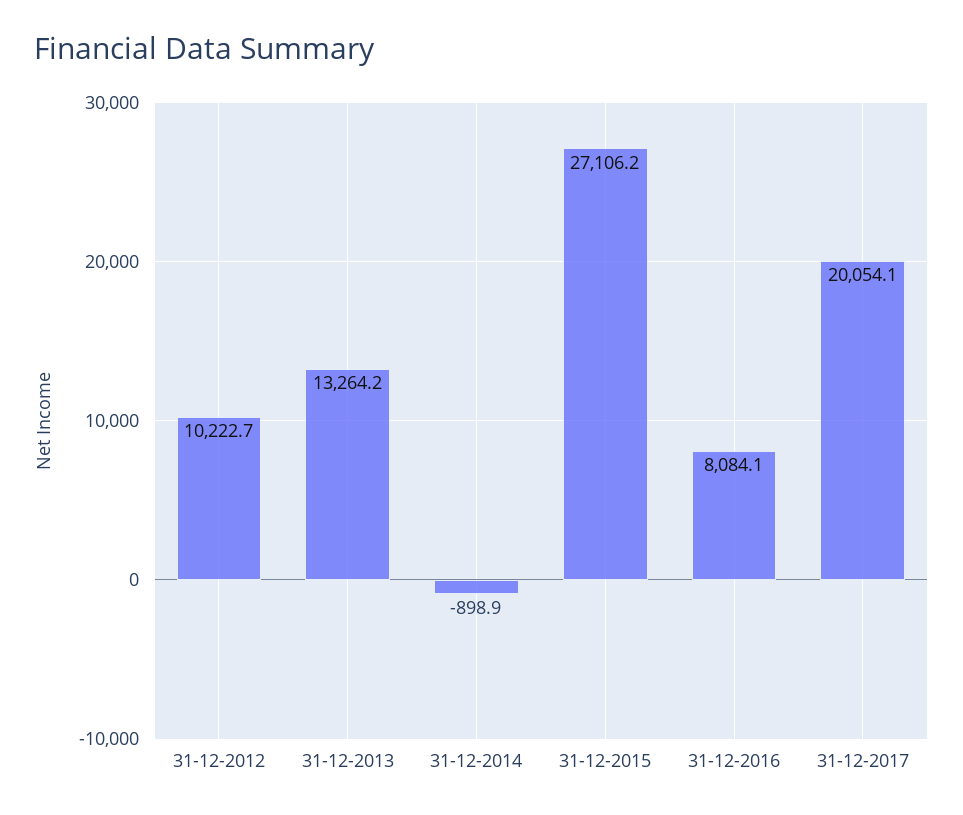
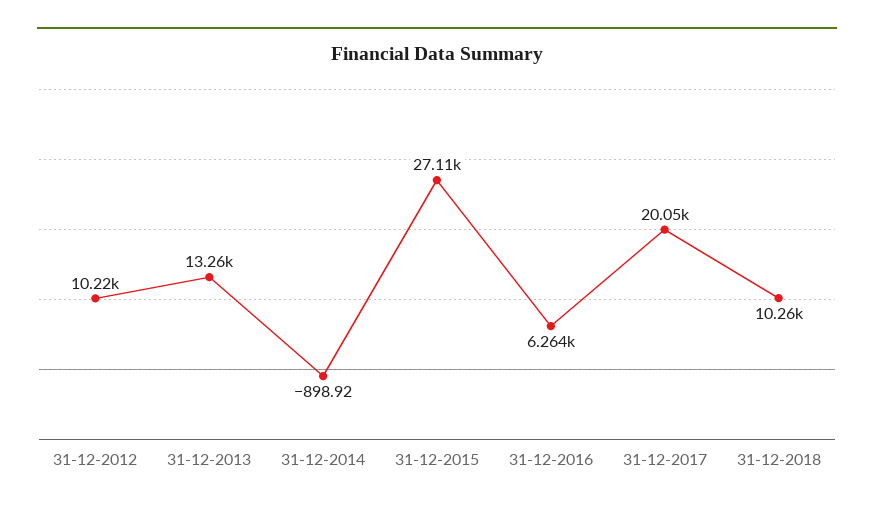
31-12-2016: 8084.1 -> 6264
31-12-2018: none -> 10260

